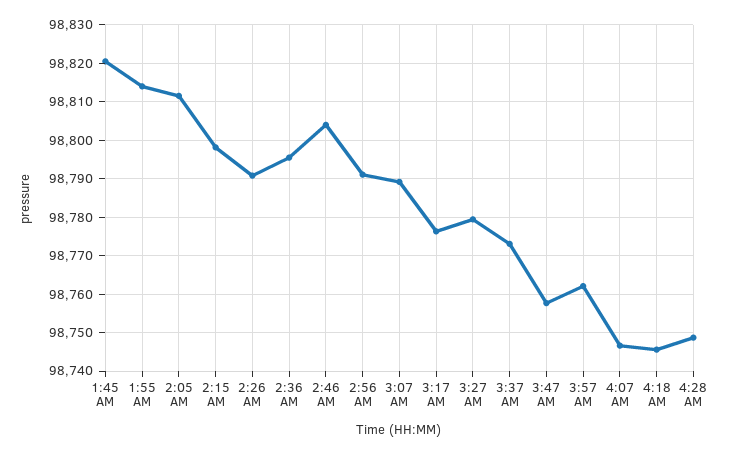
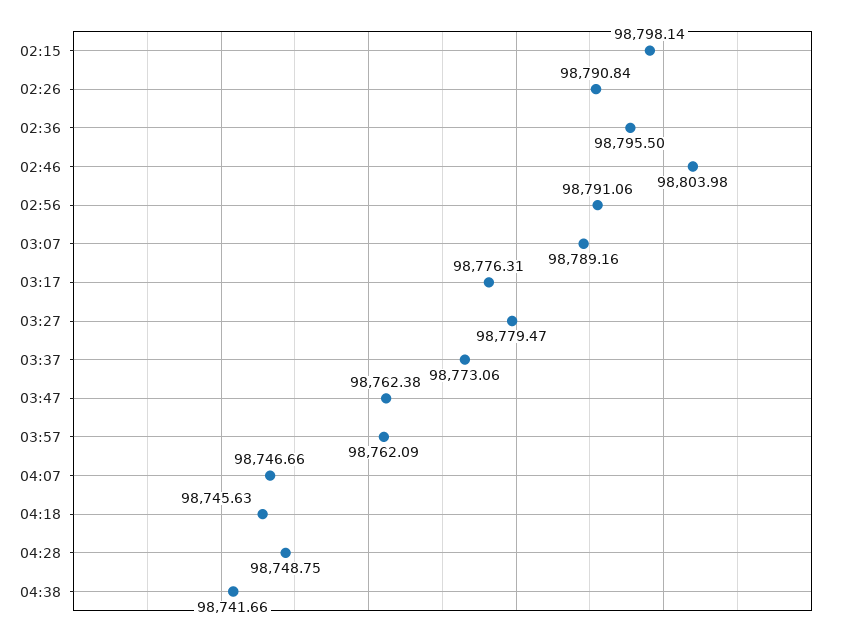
1:45 AM: 98820 -> none
1:55 AM: 98814 -> none
2:05 AM: 98812 -> none
3:47 AM: 98758 -> 98762.38
04:38: none -> 98741.66

